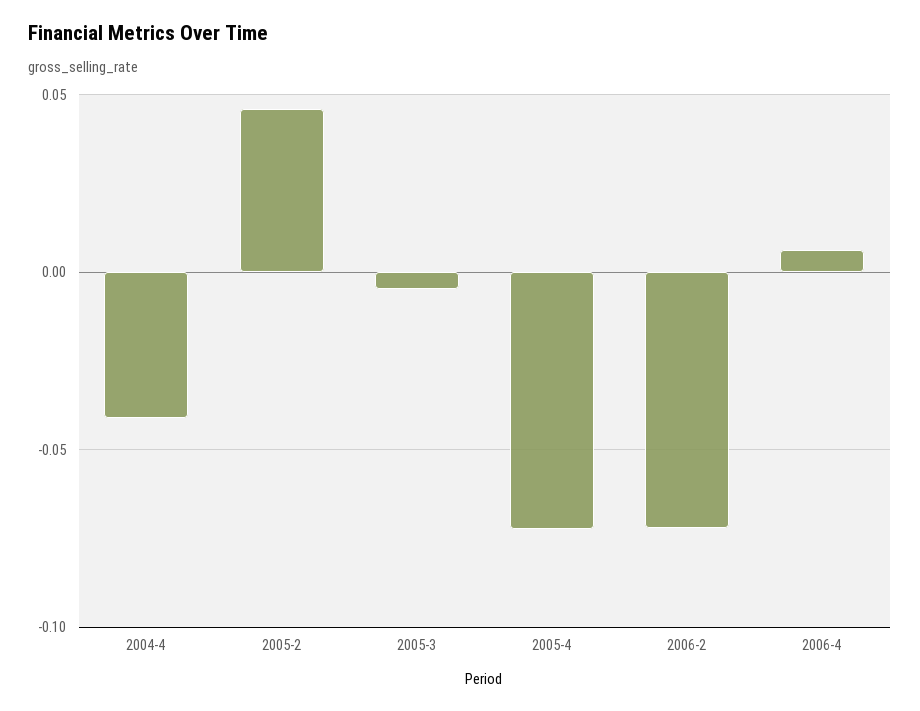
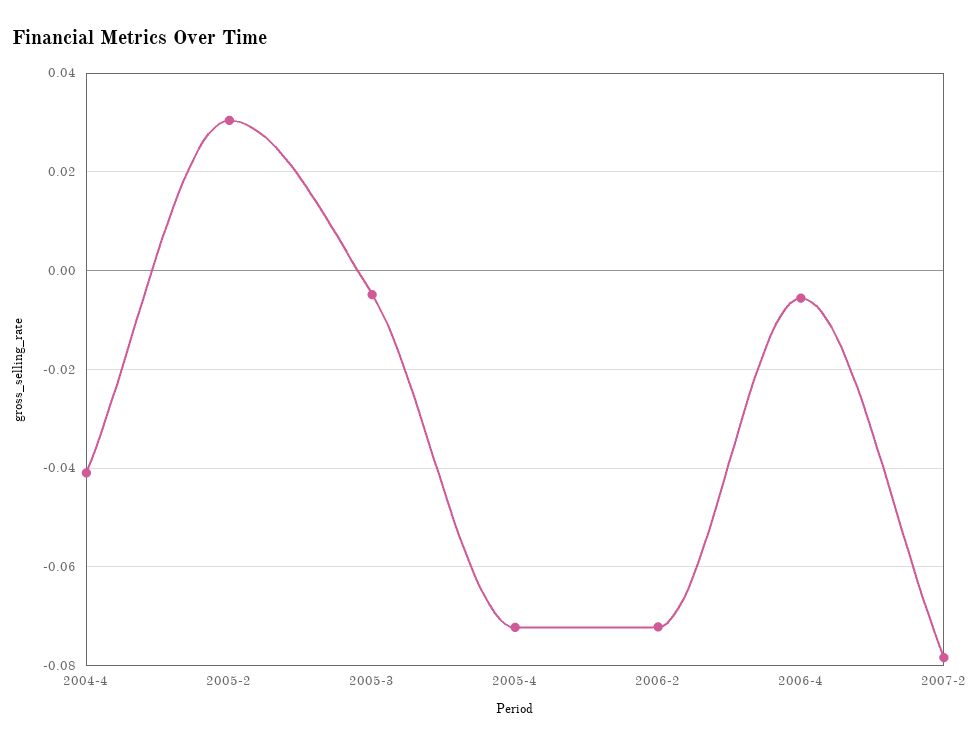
2005-2: 0.045 -> 0.03
2006-4: 0.005 -> -0.006
2007-2: none -> -0.078

